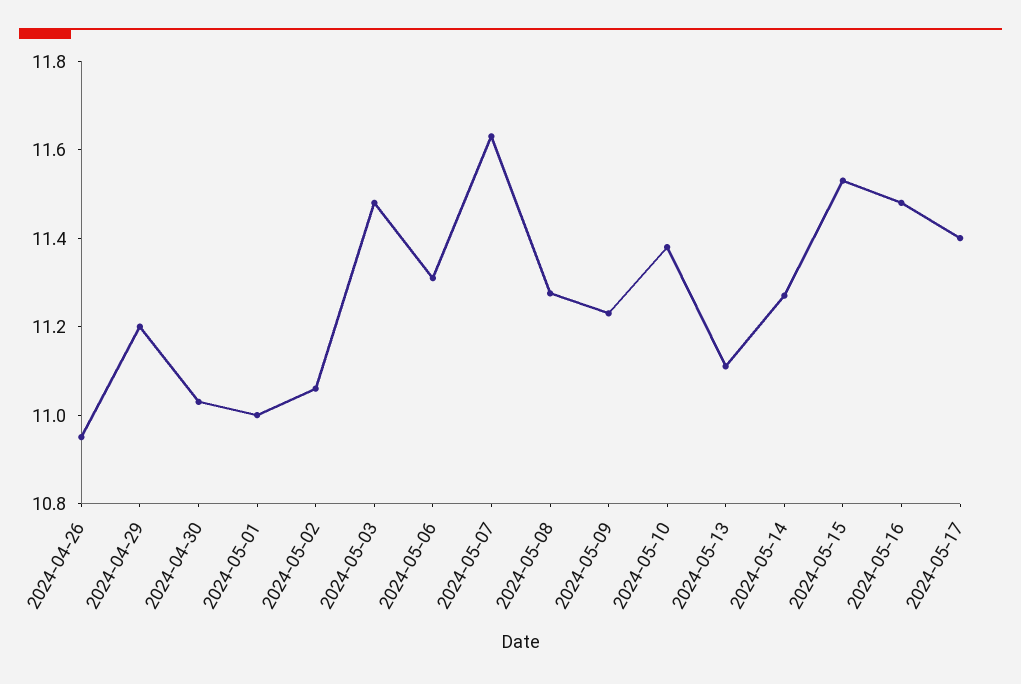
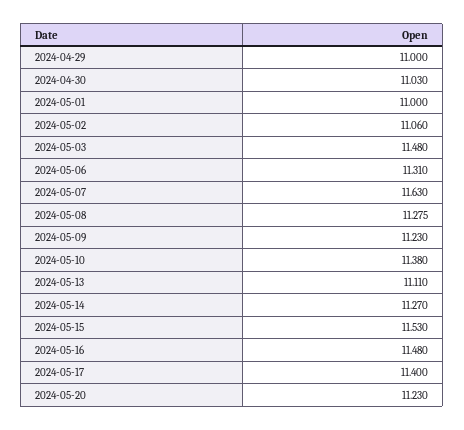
2024-04-26: 10.95 -> none
2024-04-29: 11.2 -> 11
2024-05-20: none -> 11.23

